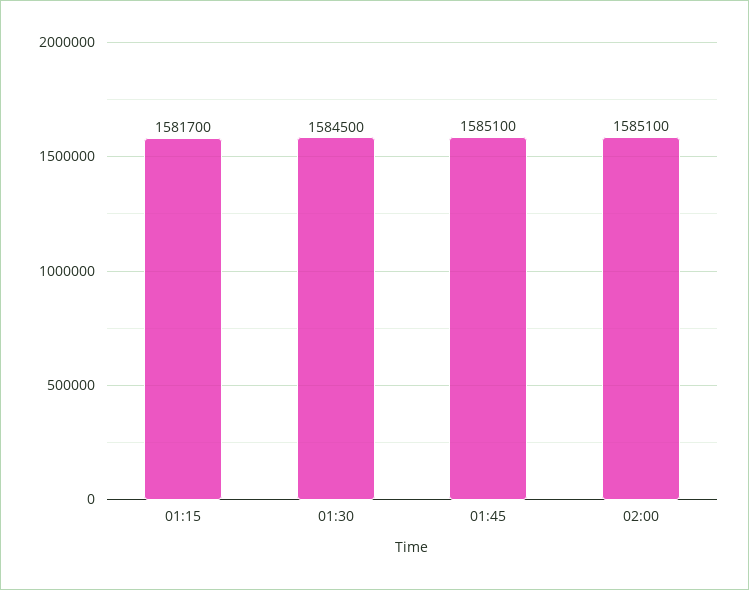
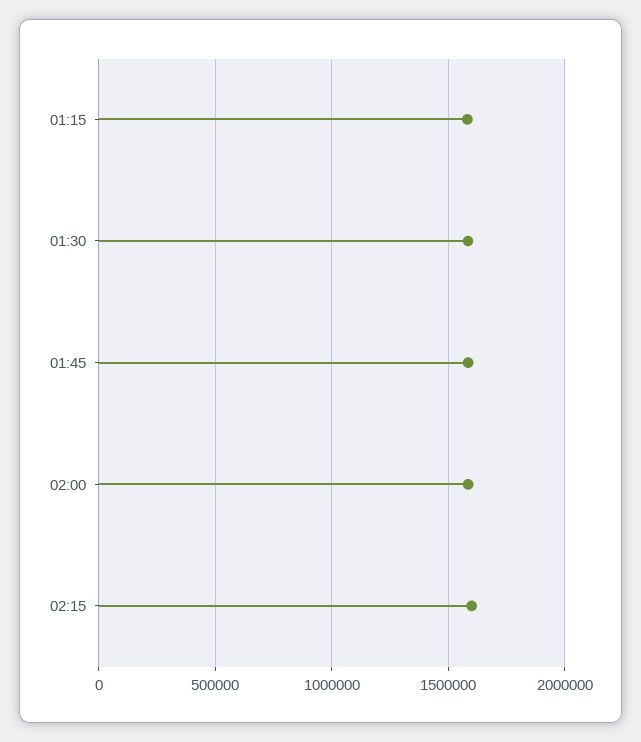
02:15: none -> 1600000

